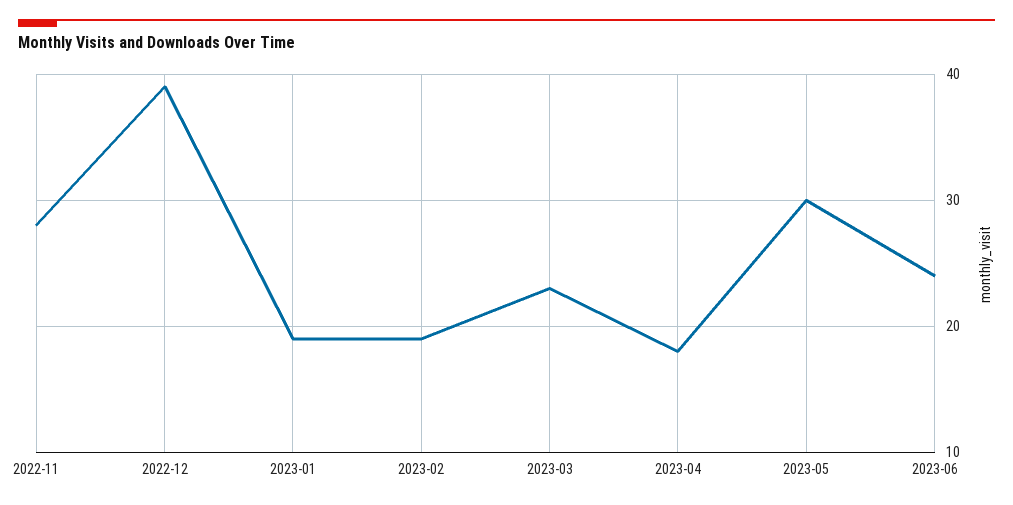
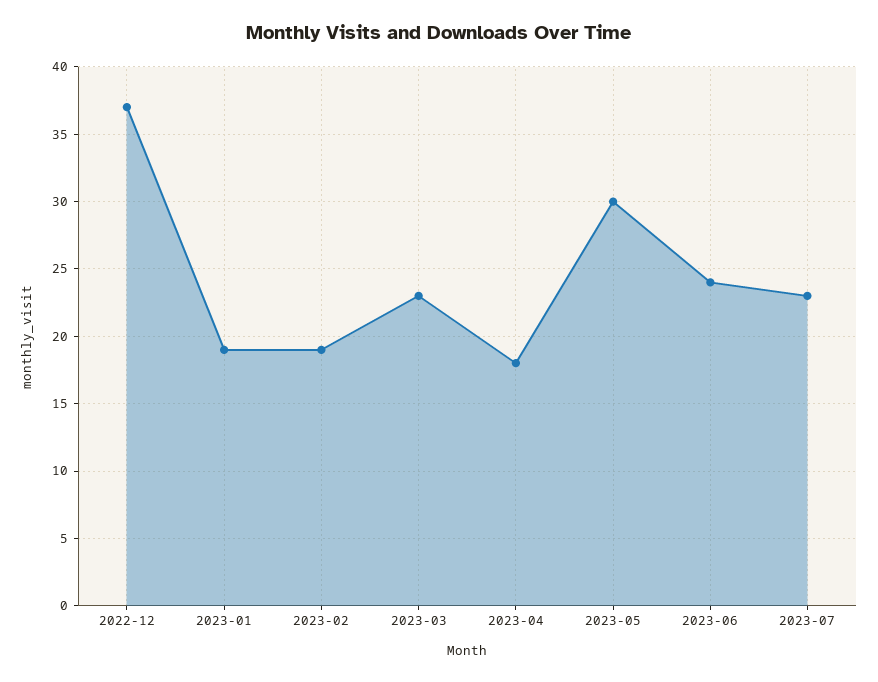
2022-11: 28 -> none
2022-12: 39 -> 37
2023-07: none -> 23

